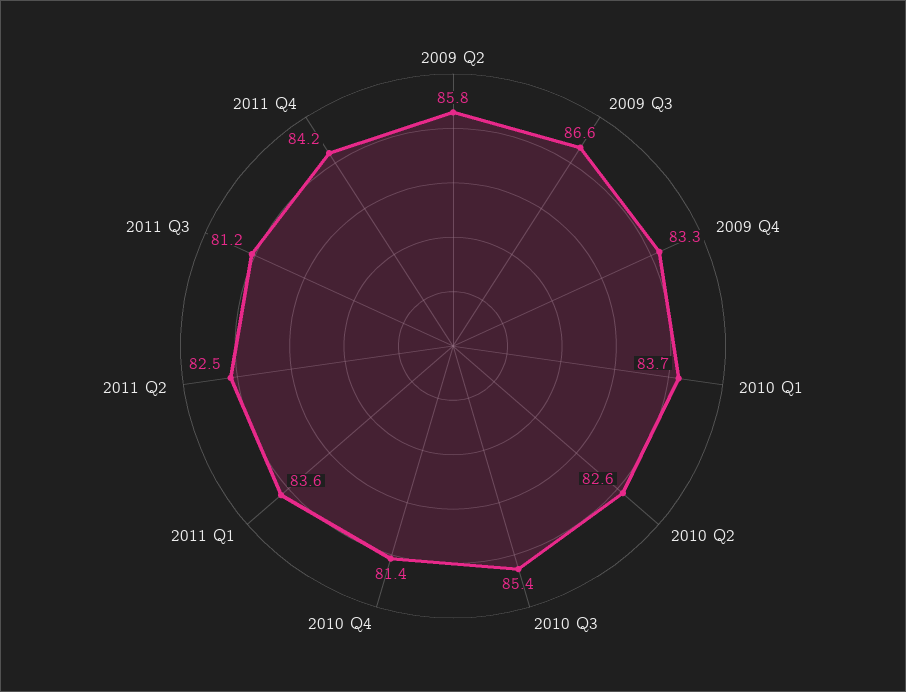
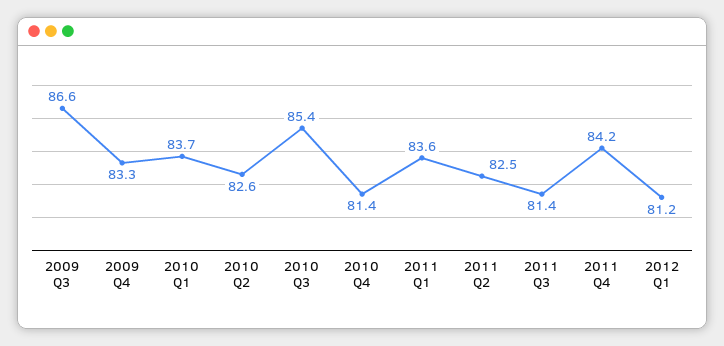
2009 Q2: 85.8 -> none
2011 Q3: 81.2 -> 81.4
2012 Q1: none -> 81.2

